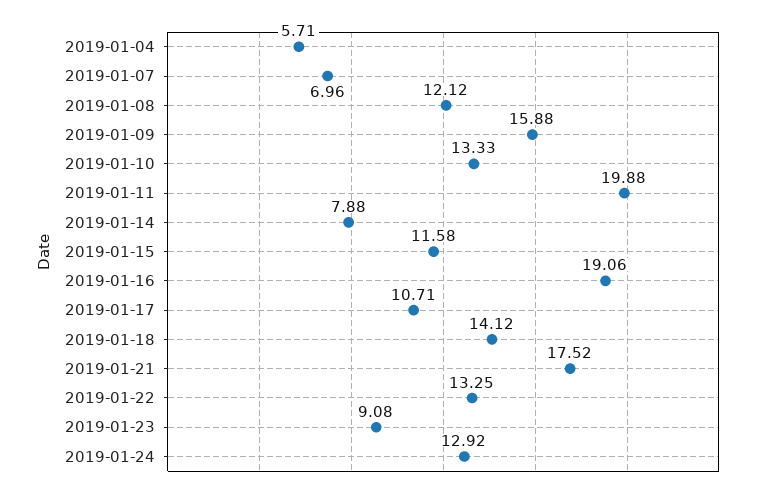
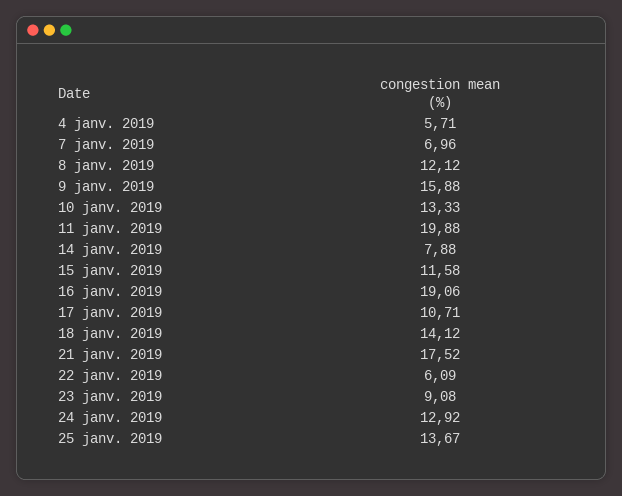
2019-01-22: 13.25 -> 6.09
25 janv. 2019: none -> 13.67

